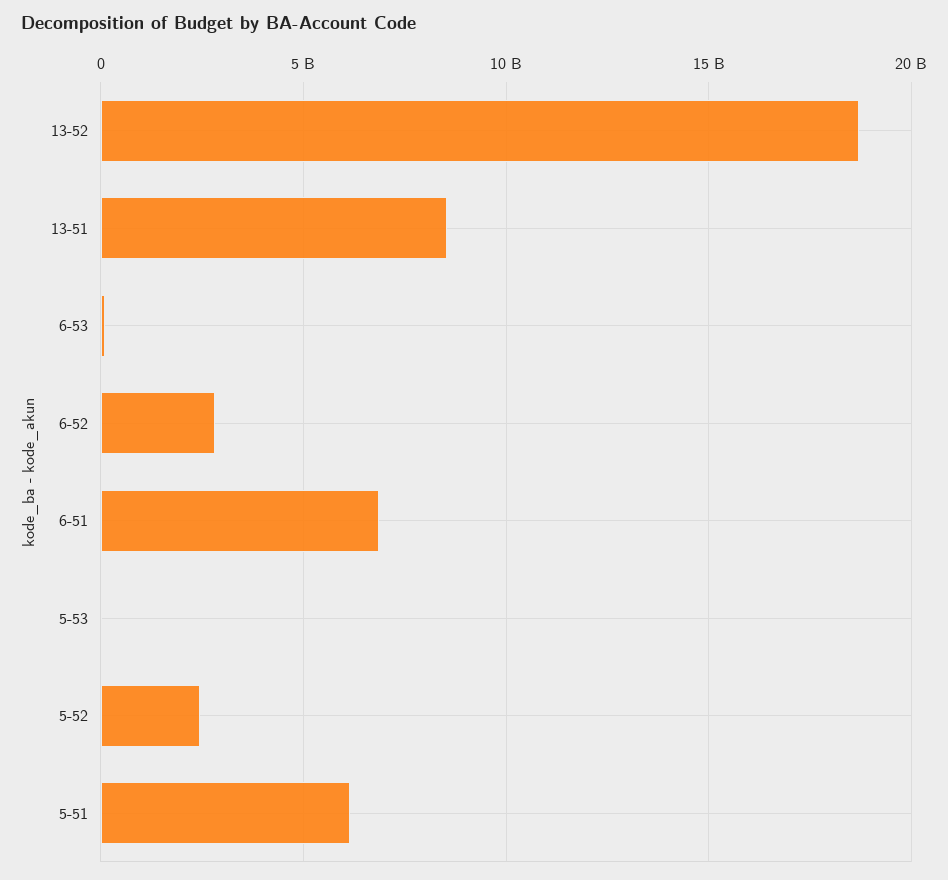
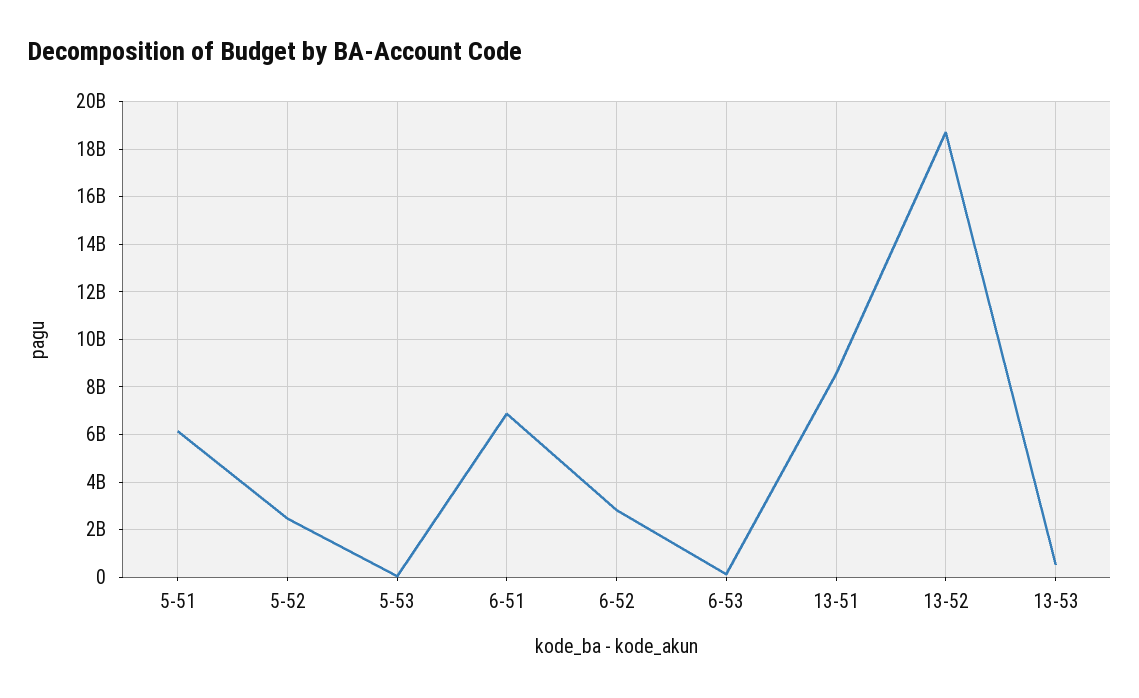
13-53: none -> 500000000

